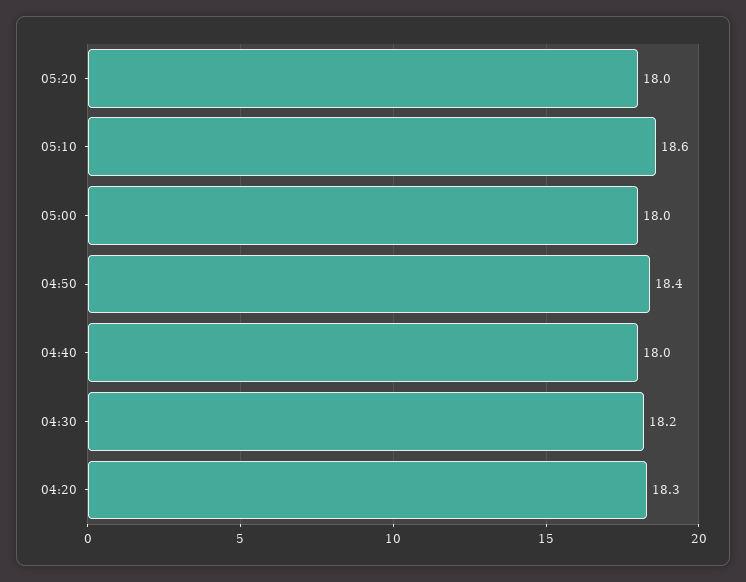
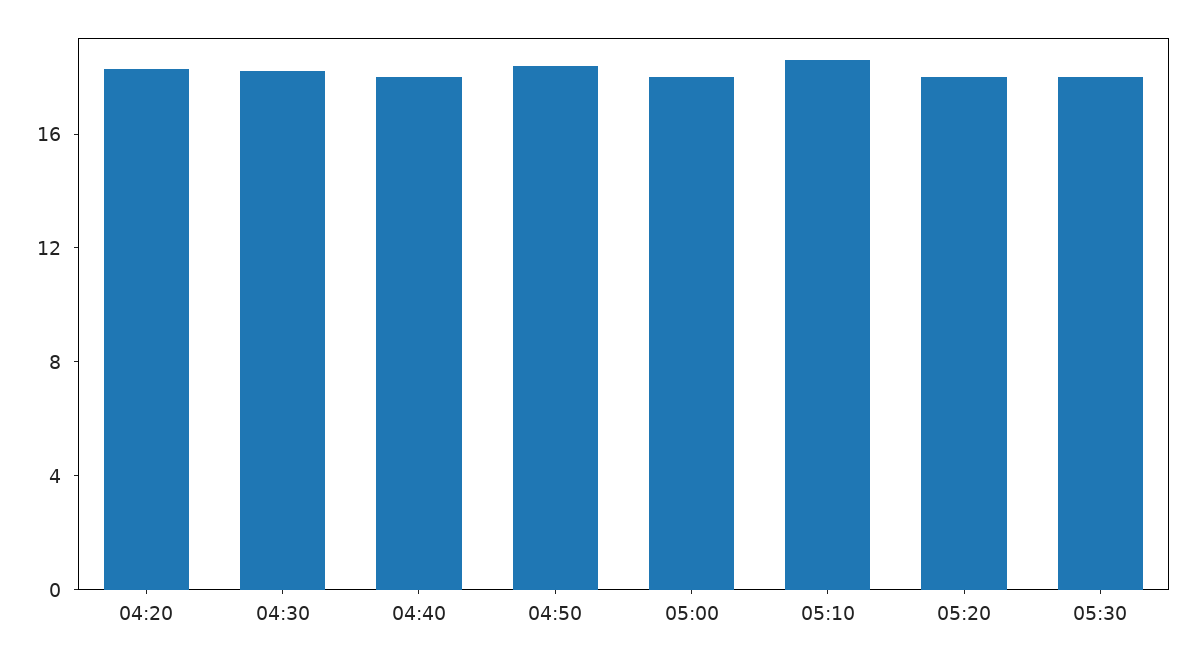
05:30: none -> 18

